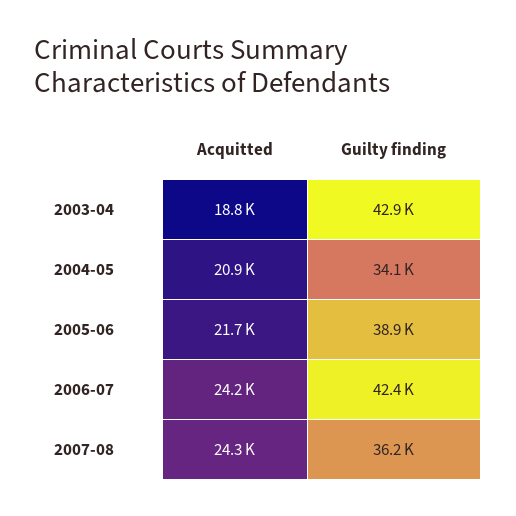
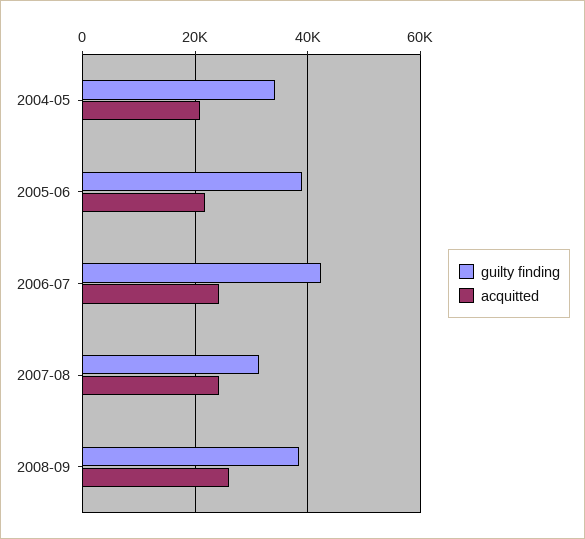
Acquitted, 2003-04: 18800 -> none
Guilty finding, 2003-04: 42900 -> none
Guilty finding, 2007-08: 36200 -> 32000
Guilty finding, 2008-09: none -> 38000
Acquitted, 2008-09: none -> 26000

